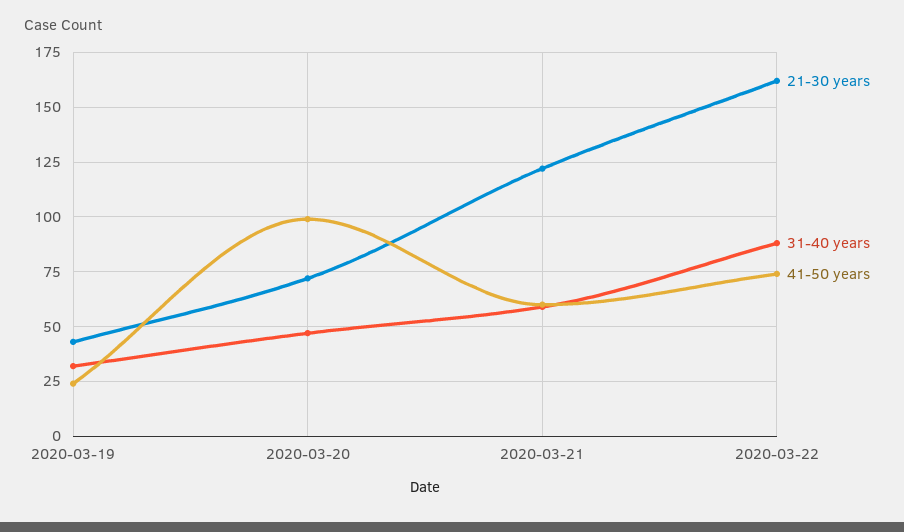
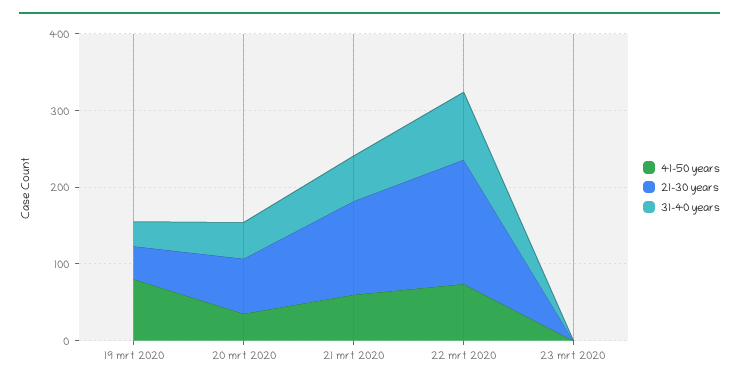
41-50 years, 2020-03-19: 25 -> 80
41-50 years, 2020-03-20: 100 -> 40
41-50 years, 23 mrt 2020: none -> 0
21-30 years, 23 mrt 2020: none -> 0
31-40 years, 23 mrt 2020: none -> 0

